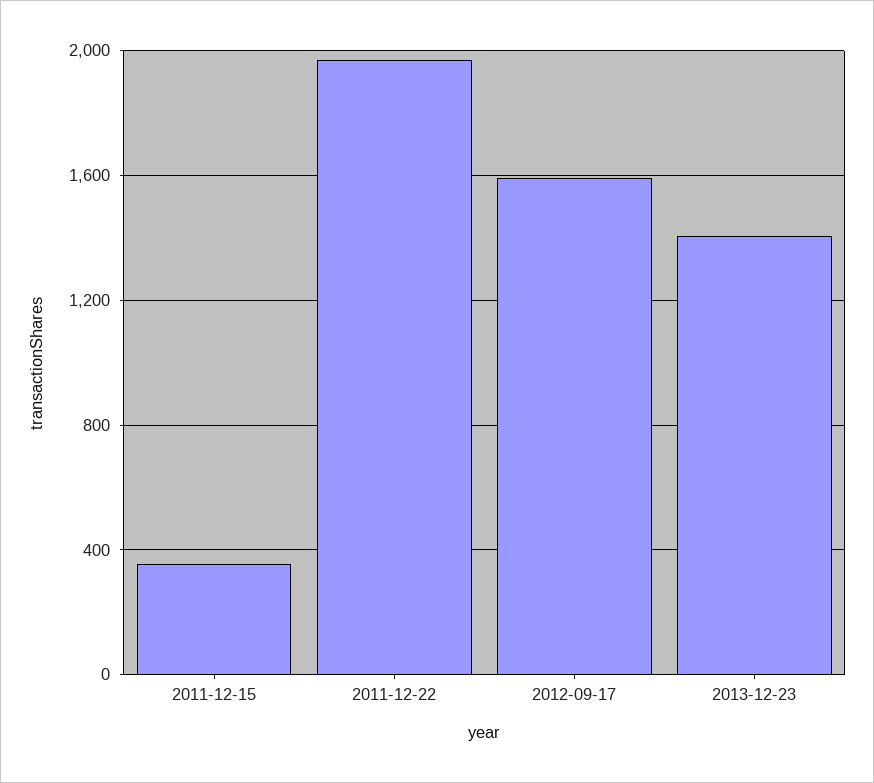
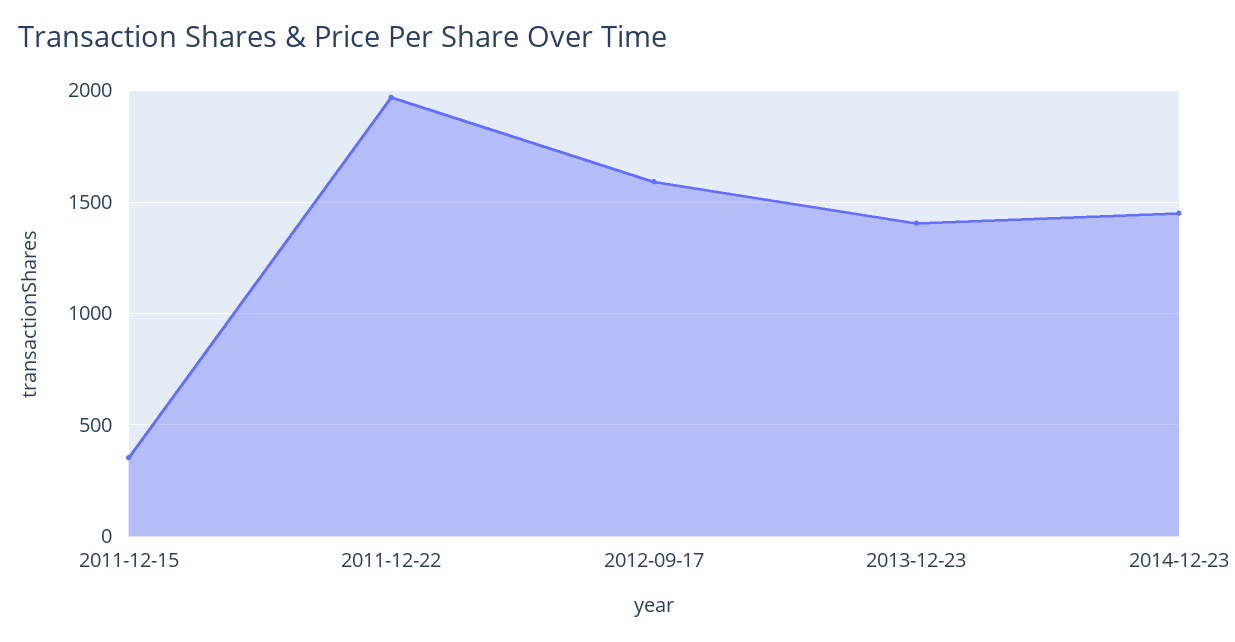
2014-12-23: none -> 1450

